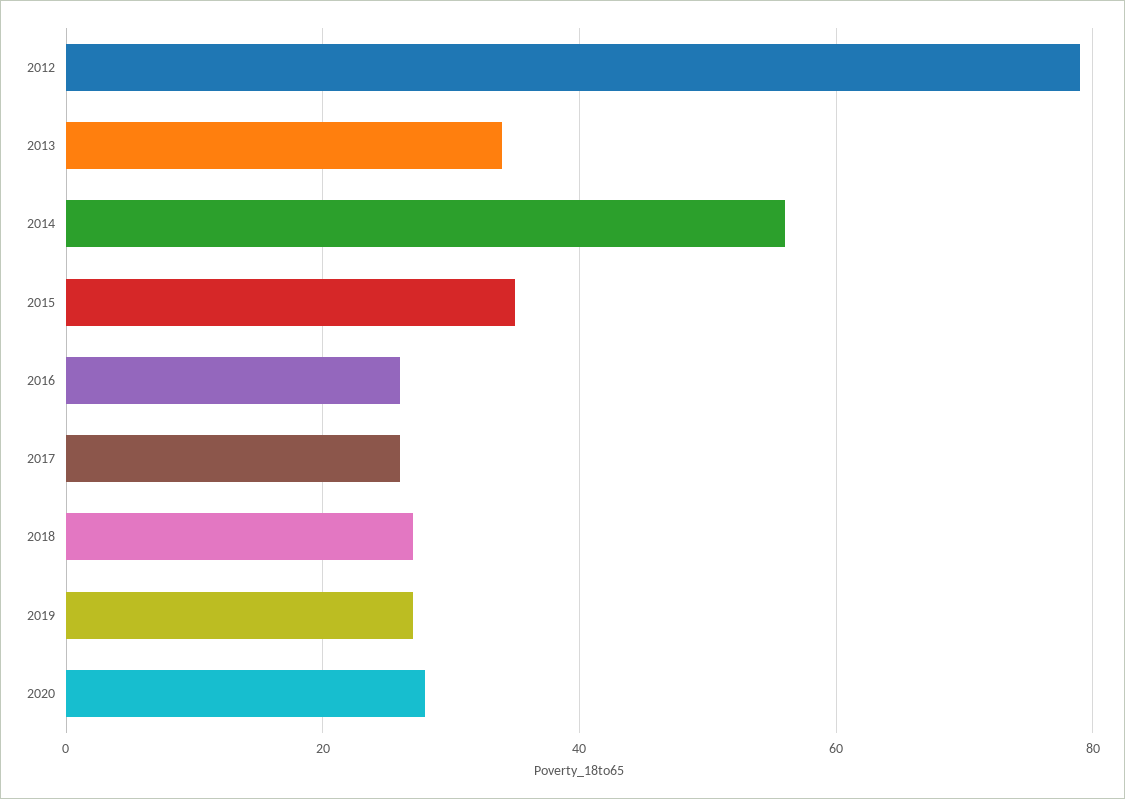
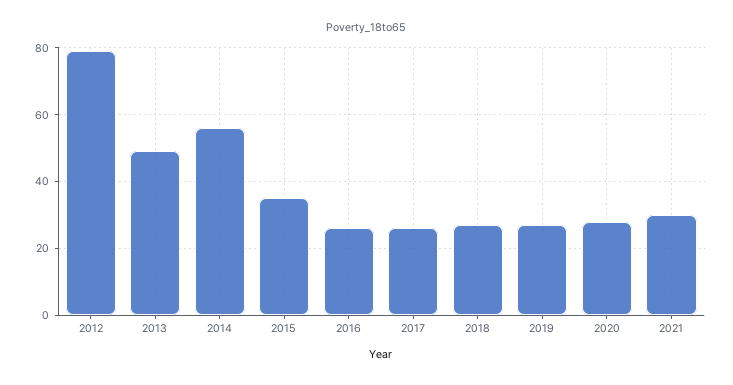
2013: 35 -> 50
2021: none -> 30

